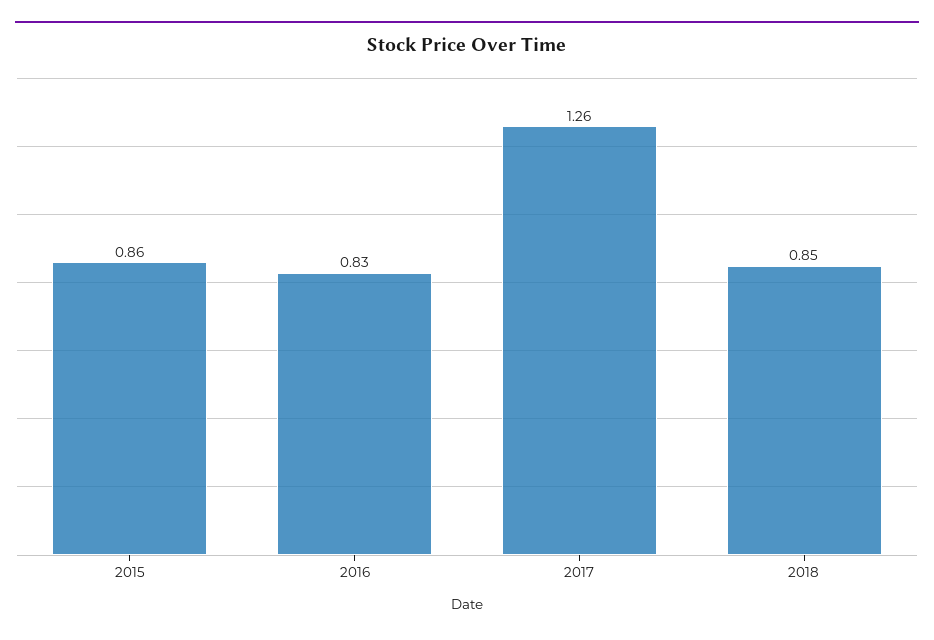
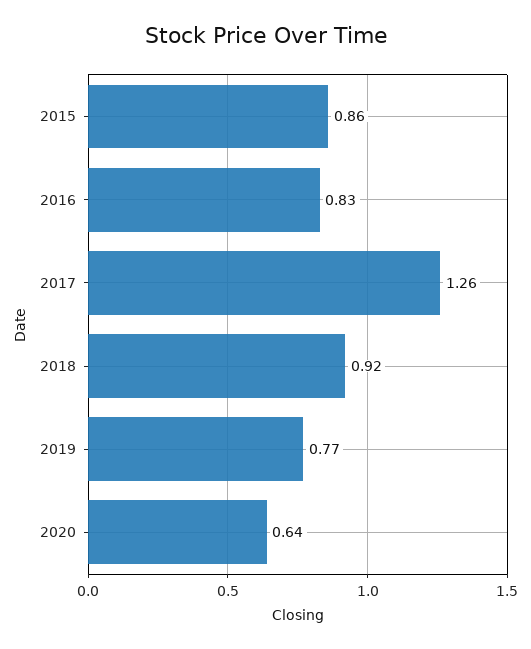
2018: 0.85 -> 0.92
2019: none -> 0.77
2020: none -> 0.64

